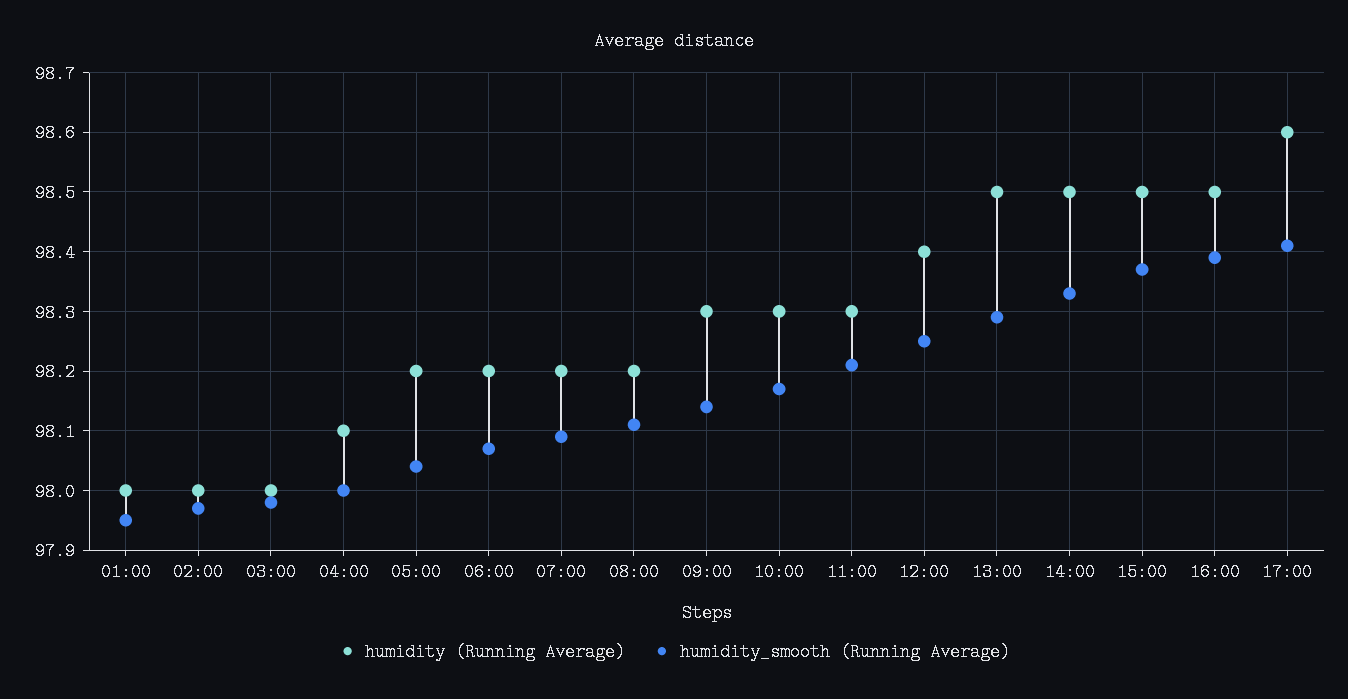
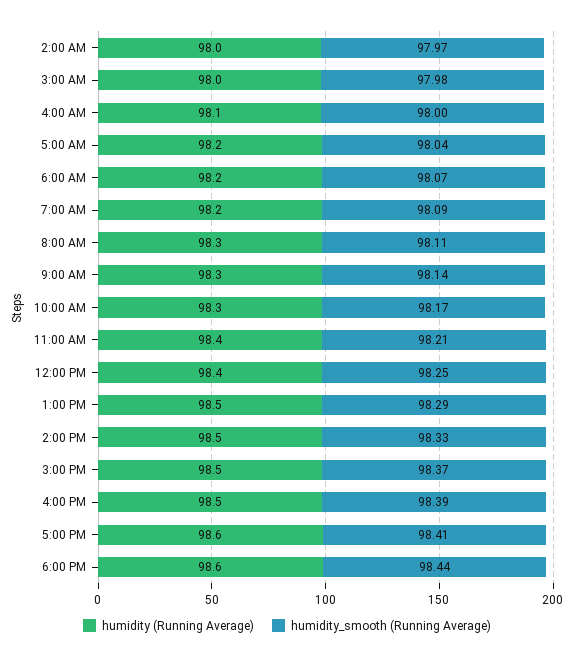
humidity (Running Average), 01:00: 98 -> none
humidity_smooth (Running Average), 01:00: 97.95 -> none
humidity (Running Average), 08:00: 98.2 -> 98.3
humidity (Running Average), 11:00: 98.3 -> 98.4
humidity (Running Average), 6:00 PM: none -> 98.6
humidity_smooth (Running Average), 6:00 PM: none -> 98.44

